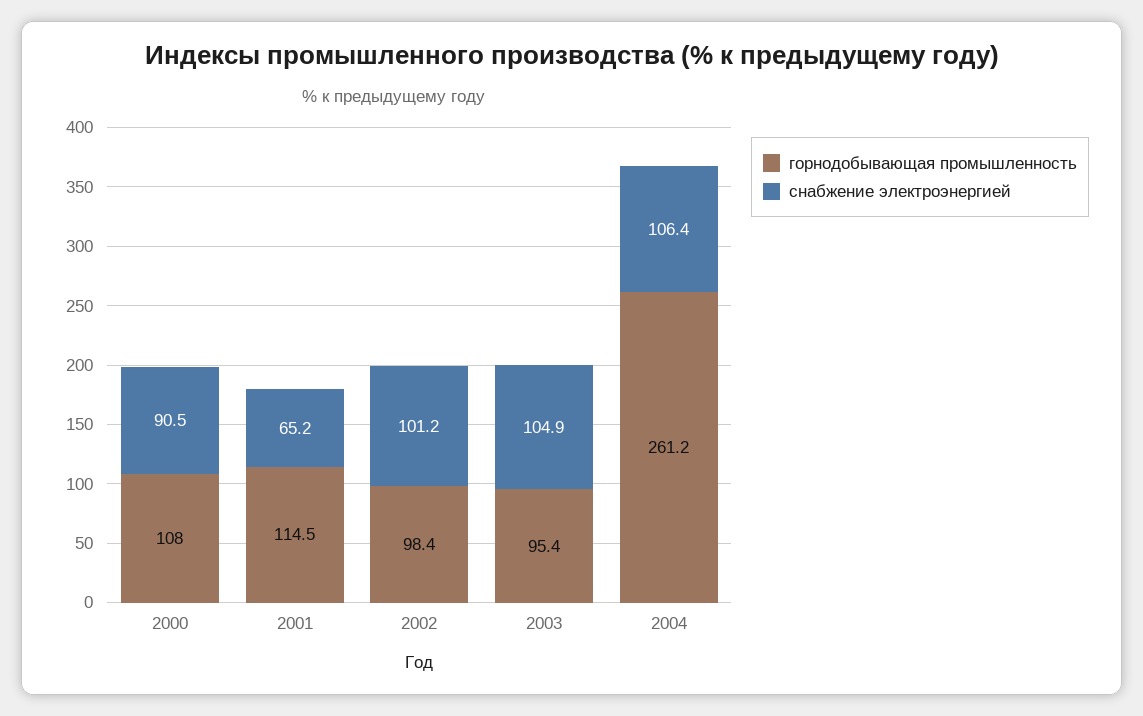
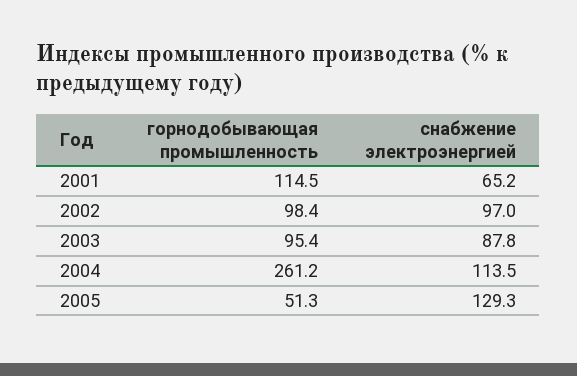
горнодобывающая промышленность, 2000: 108 -> none
снабжение электроэнергией, 2000: 90.5 -> none
снабжение электроэнергией, 2002: 101.2 -> 97
снабжение электроэнергией, 2003: 104.9 -> 87.8
снабжение электроэнергией, 2004: 106.4 -> 113.5
горнодобывающая промышленность, 2005: none -> 51.3
снабжение электроэнергией, 2005: none -> 129.3

